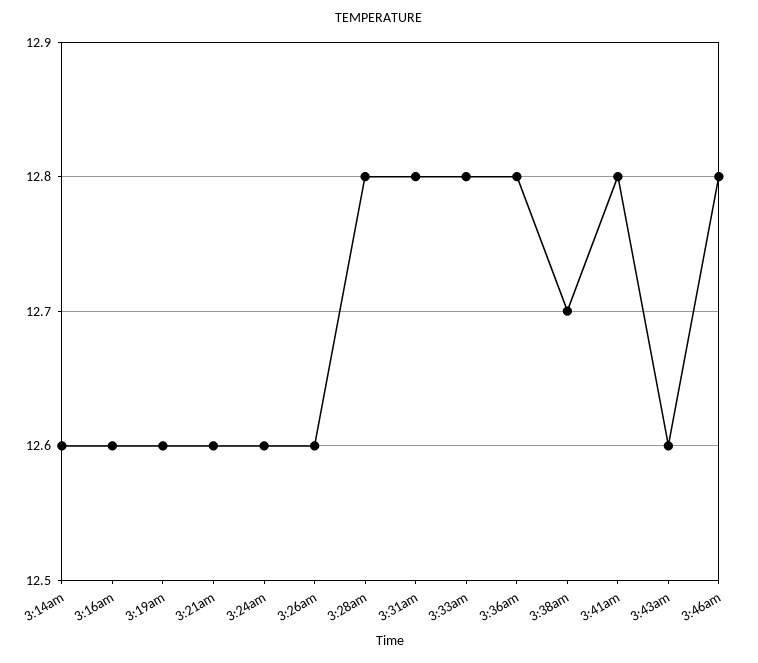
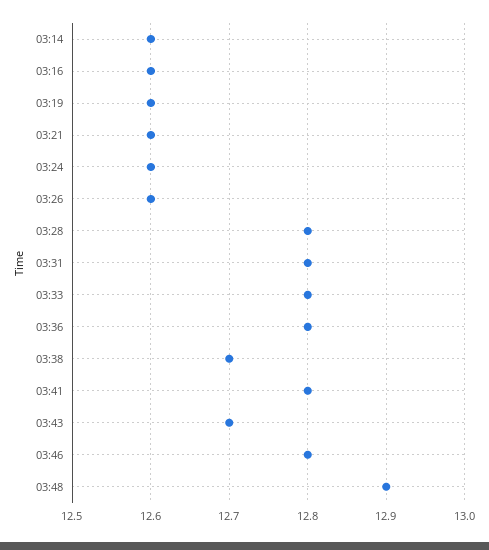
3:43am: 12.6 -> 12.7
03:48: none -> 12.9

